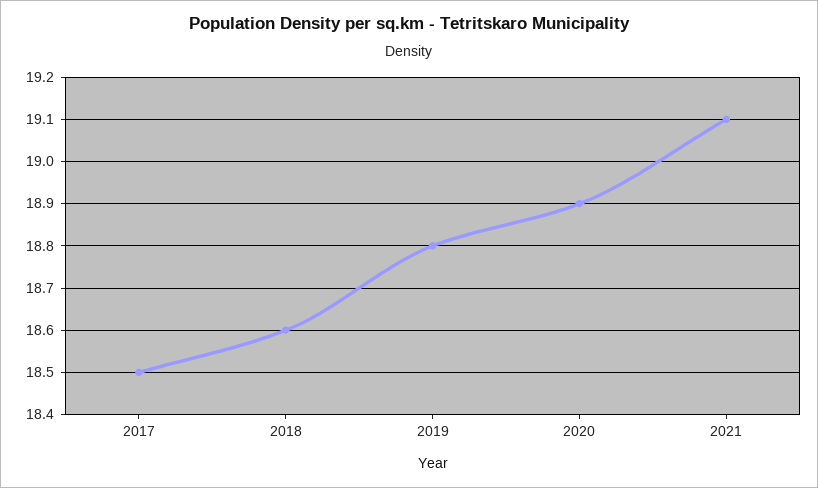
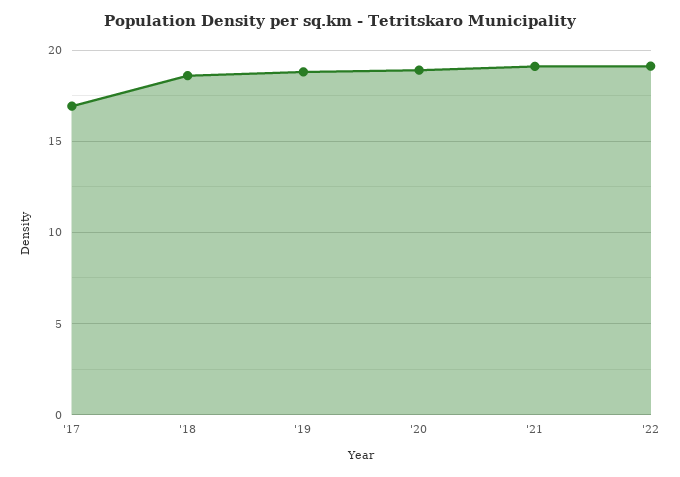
2017: 18.5 -> 17
'22: none -> 19

